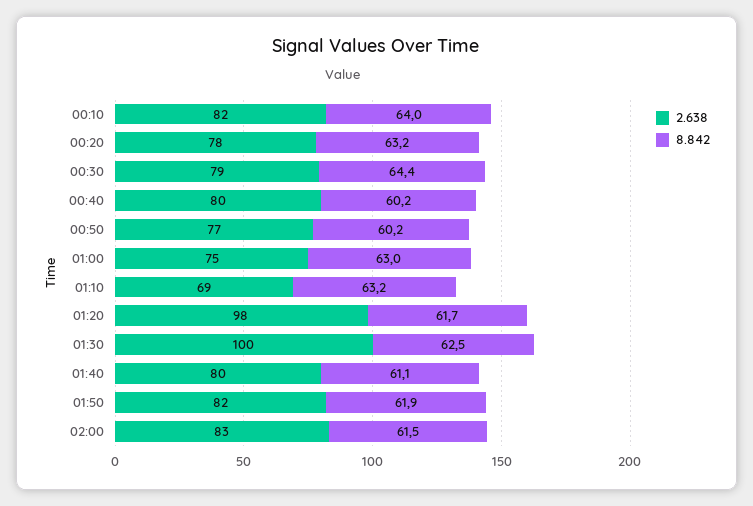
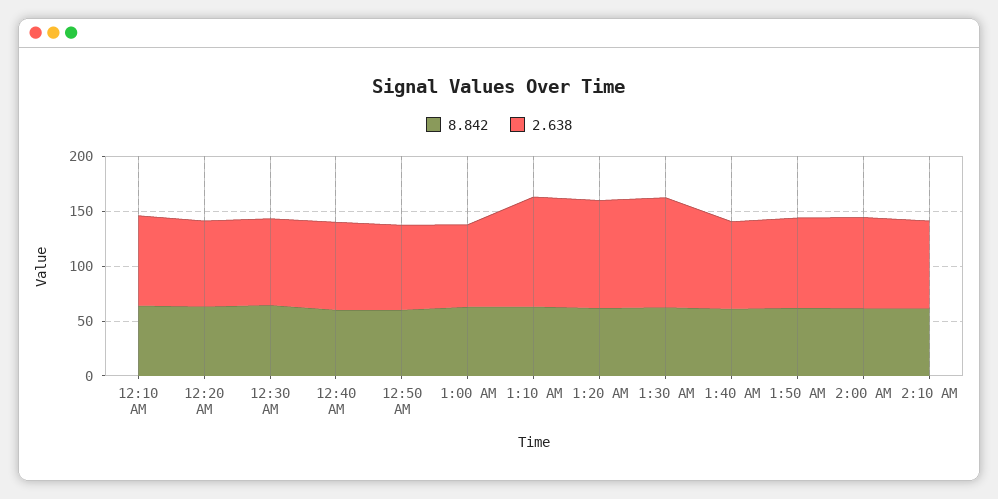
2.638, 01:10: 69 -> 100
8.842, 2:10 AM: none -> 60
2.638, 2:10 AM: none -> 80

